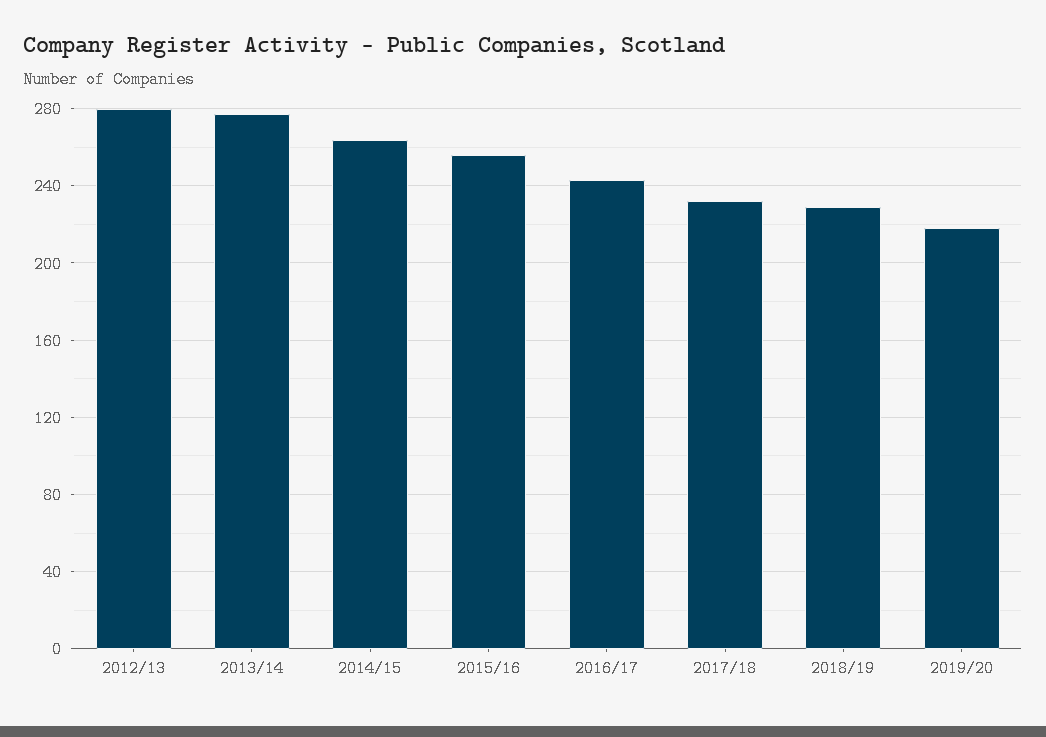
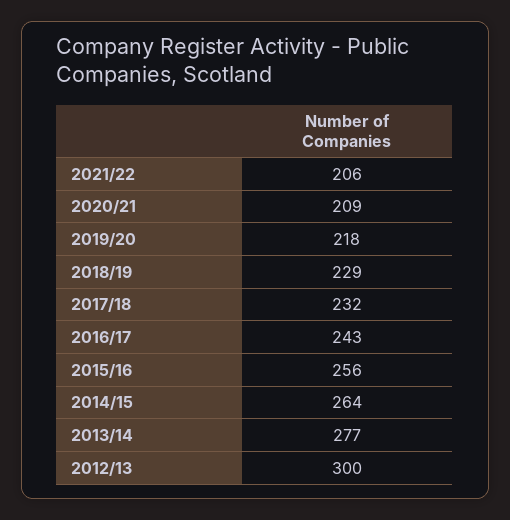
2012/13: 280 -> 300
2021/22: none -> 206
2020/21: none -> 209

